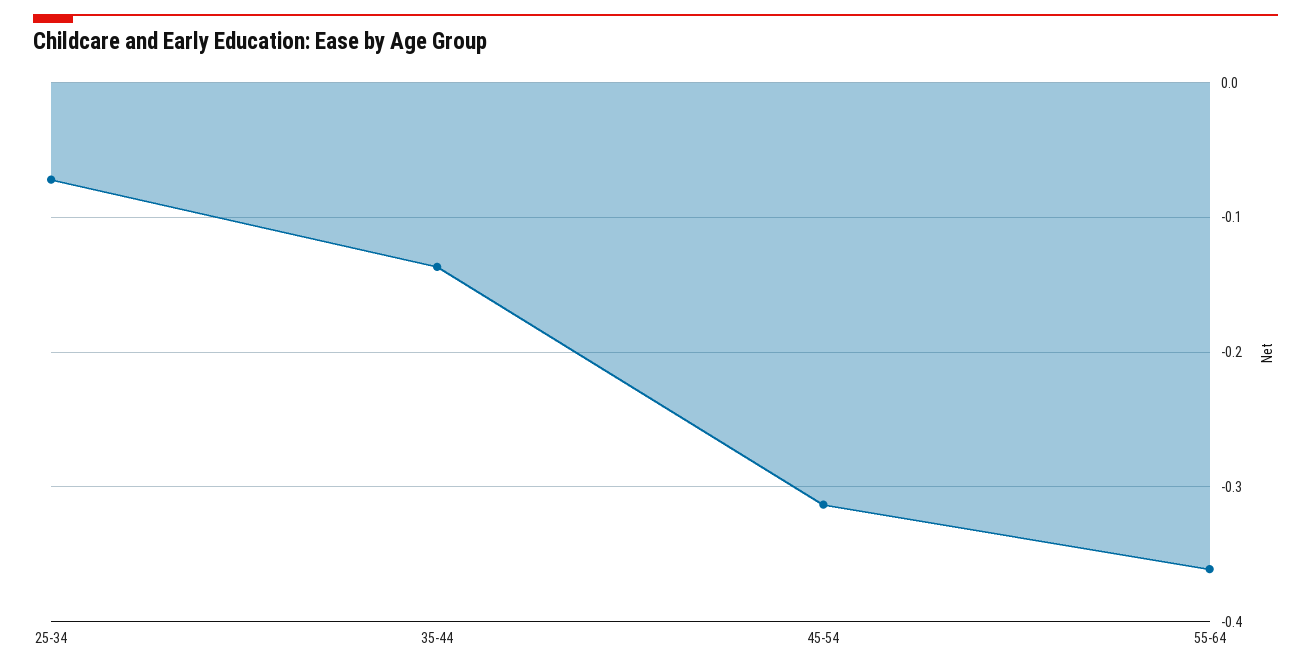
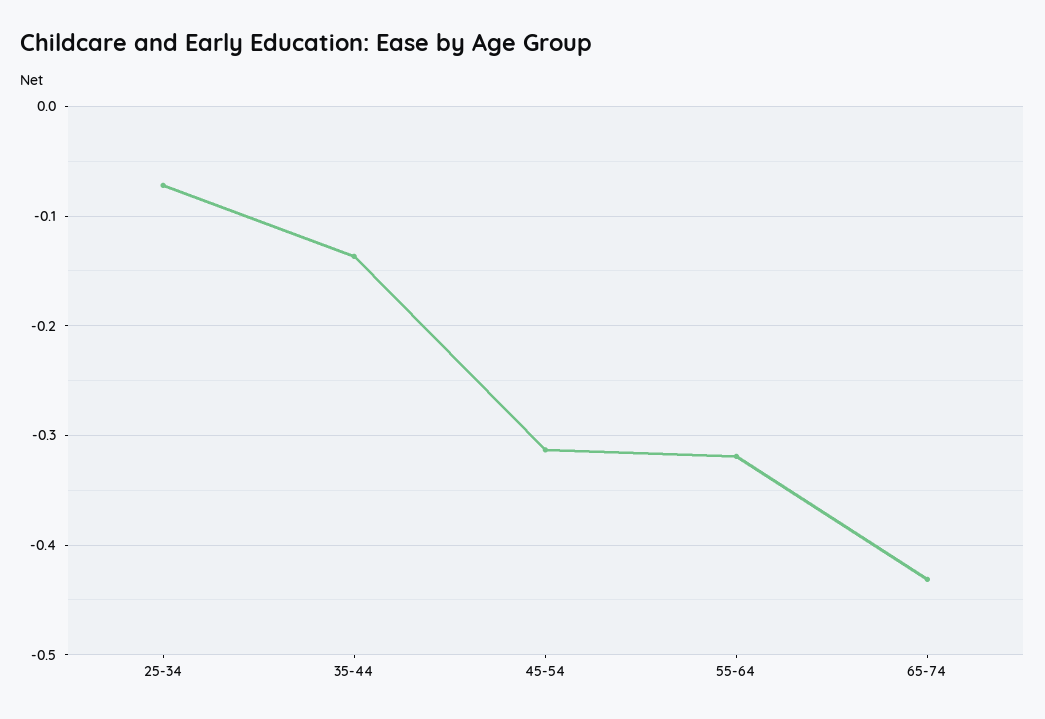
55-64: -0.36 -> -0.32
65-74: none -> -0.43

